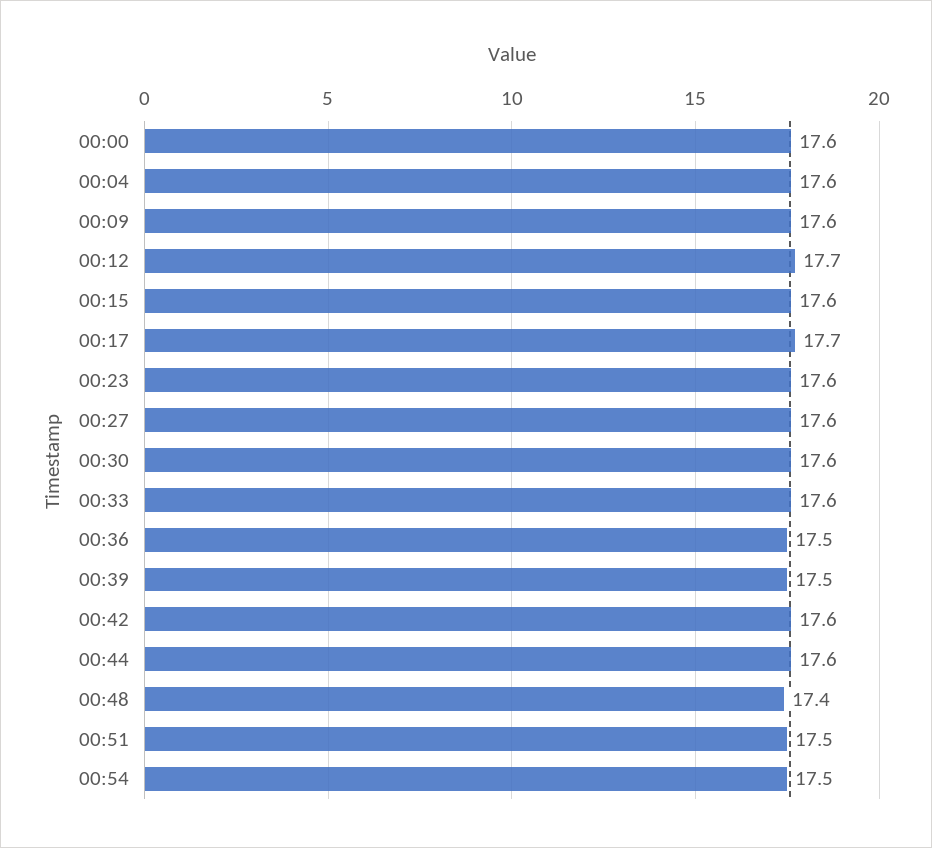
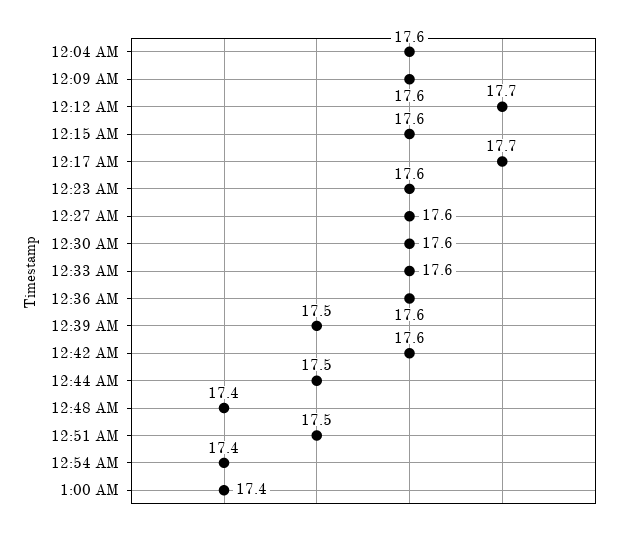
00:00: 17.6 -> none
00:36: 17.5 -> 17.6
00:44: 17.6 -> 17.5
00:54: 17.5 -> 17.4
1:00 AM: none -> 17.4

